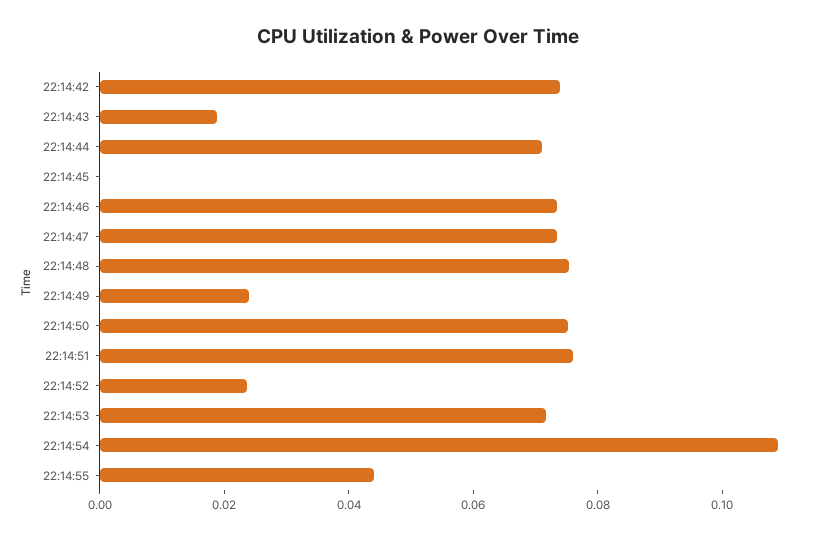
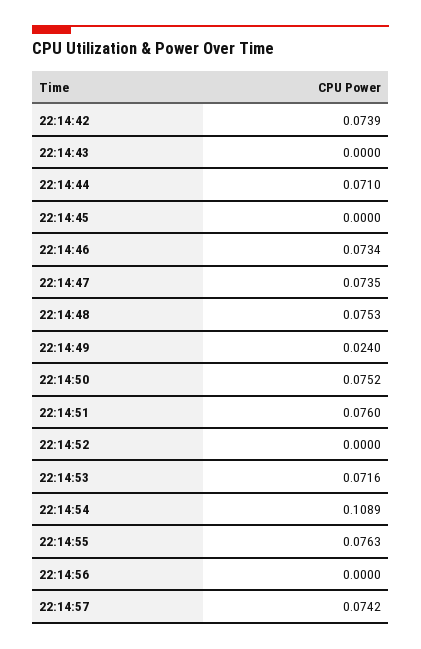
22:14:43: 0.02 -> 0
22:14:52: 0.025 -> 0
22:14:55: 0.045 -> 0.0763
22:14:56: none -> 0
22:14:57: none -> 0.0742

